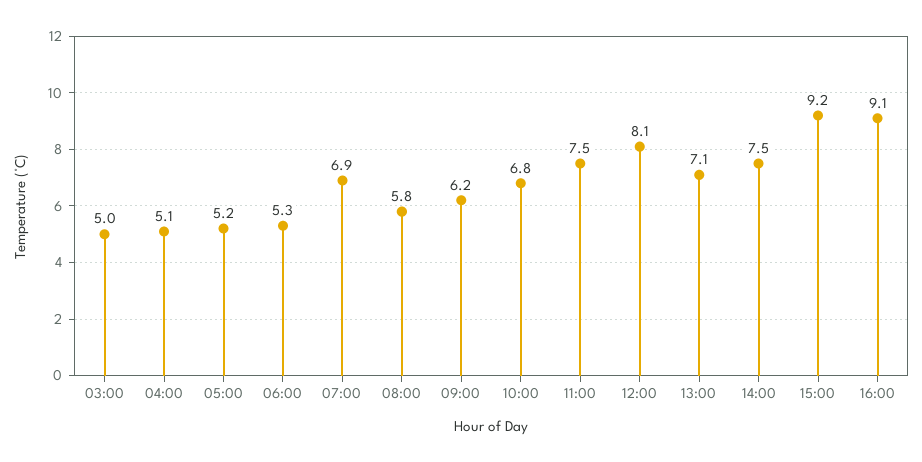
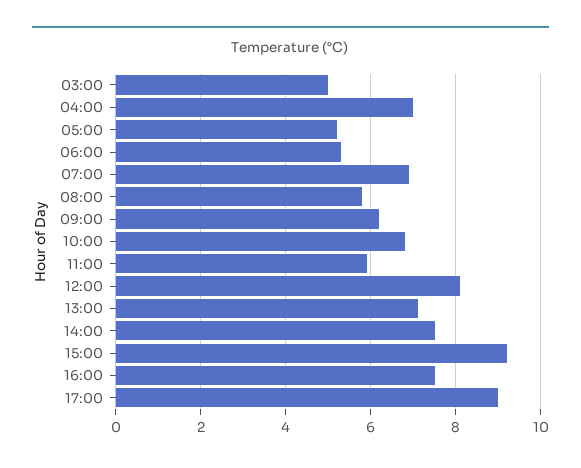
04:00: 5.1 -> 7
11:00: 7.5 -> 6
16:00: 9.1 -> 7.5
17:00: none -> 9

